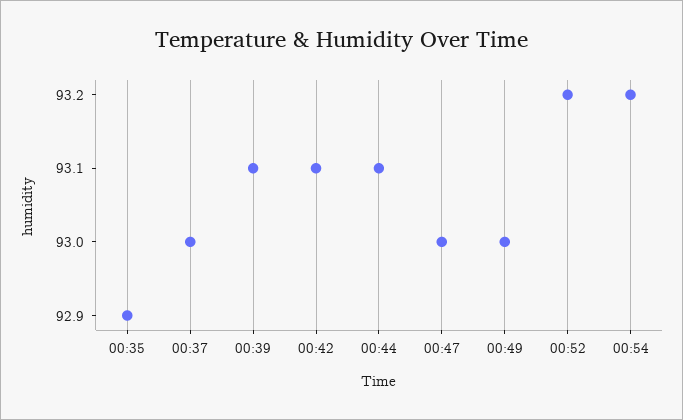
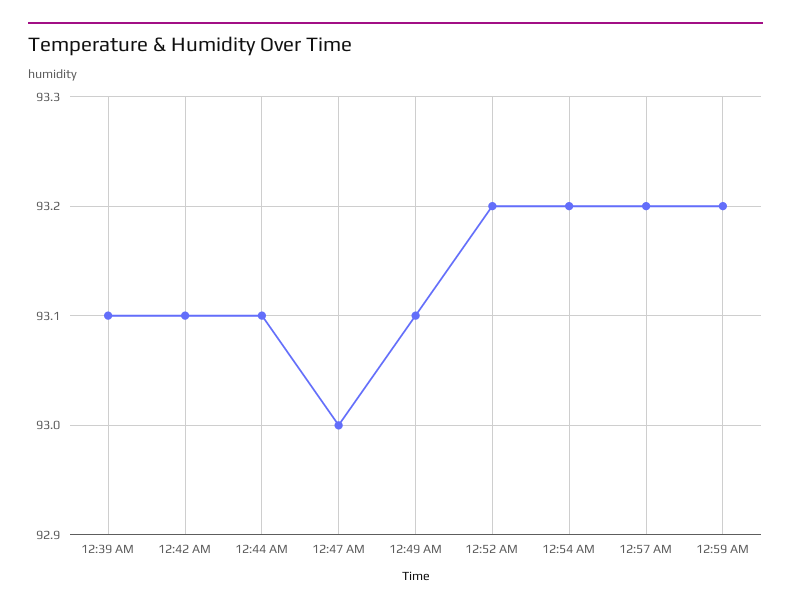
00:35: 92.9 -> none
00:37: 93 -> none
00:49: 93 -> 93.1
12:57 AM: none -> 93.2
12:59 AM: none -> 93.2

